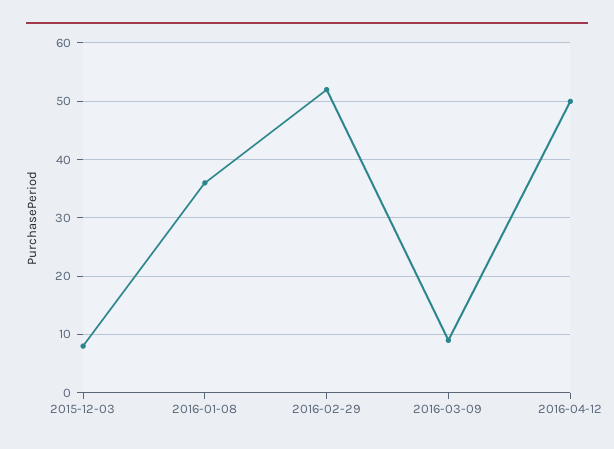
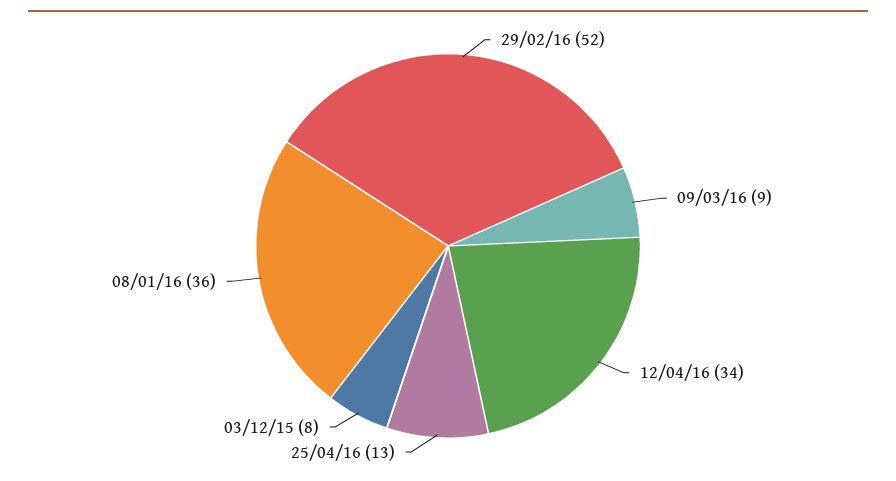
2016-04-12: 50 -> 34
25/04/16: none -> 13

